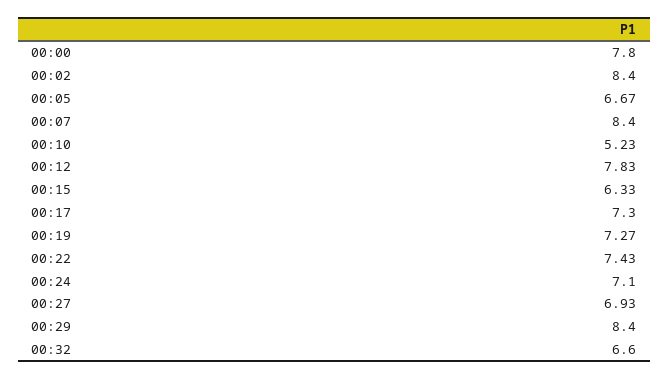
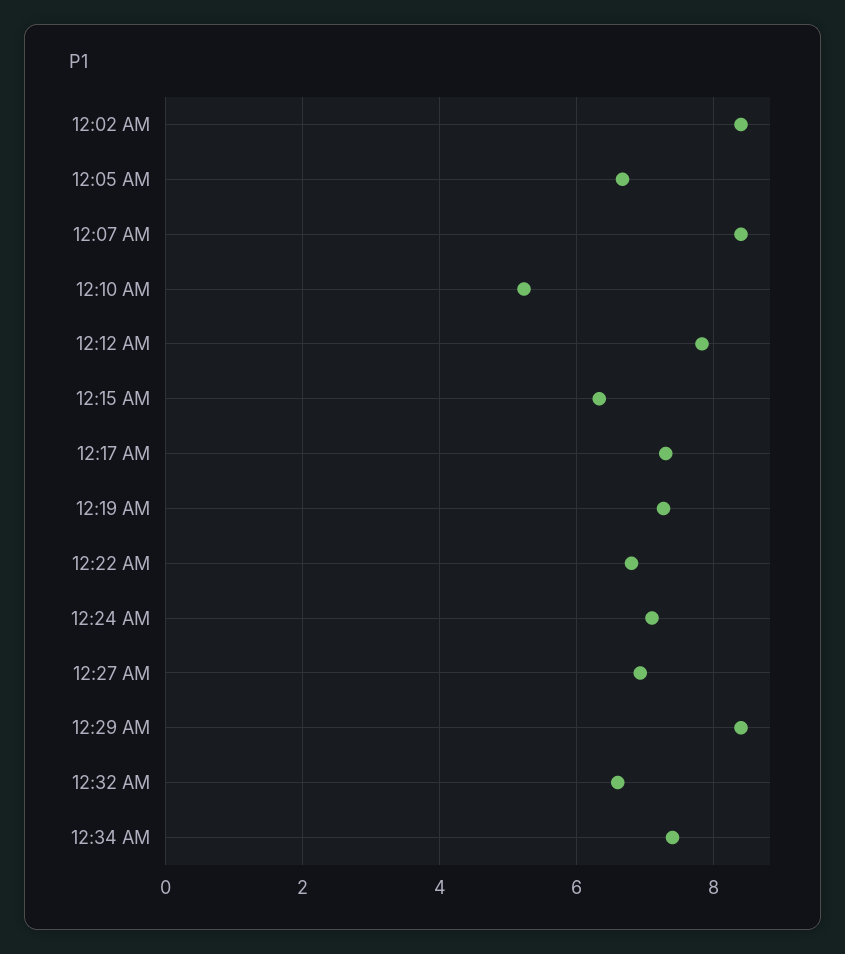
00:00: 7.8 -> none
00:22: 7.43 -> 6.8
12:34 AM: none -> 7.4

